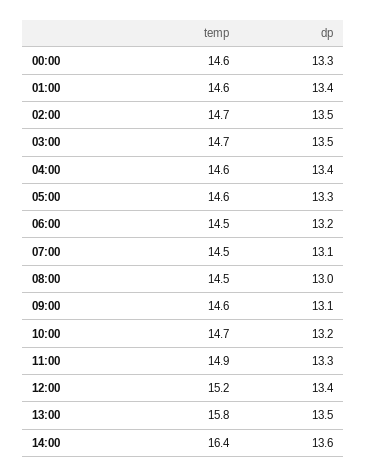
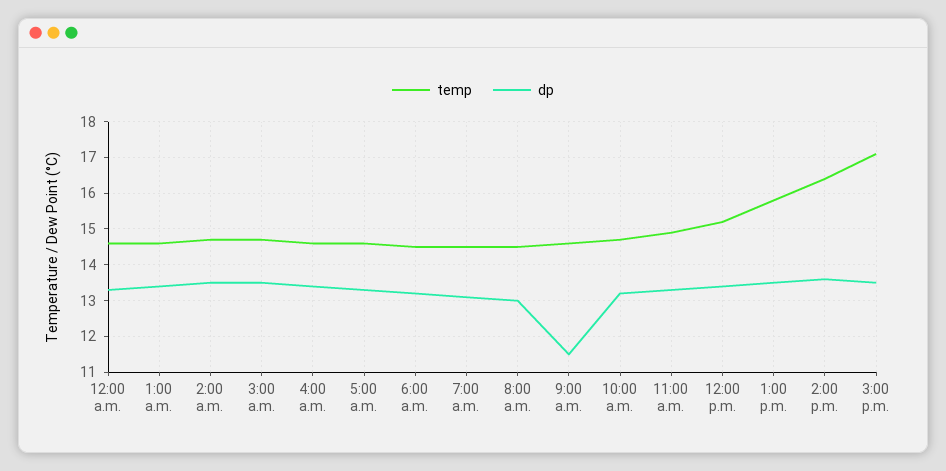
dp, 09:00: 13.1 -> 11.5
temp, 3:00 p.m.: none -> 17
dp, 3:00 p.m.: none -> 13.5

